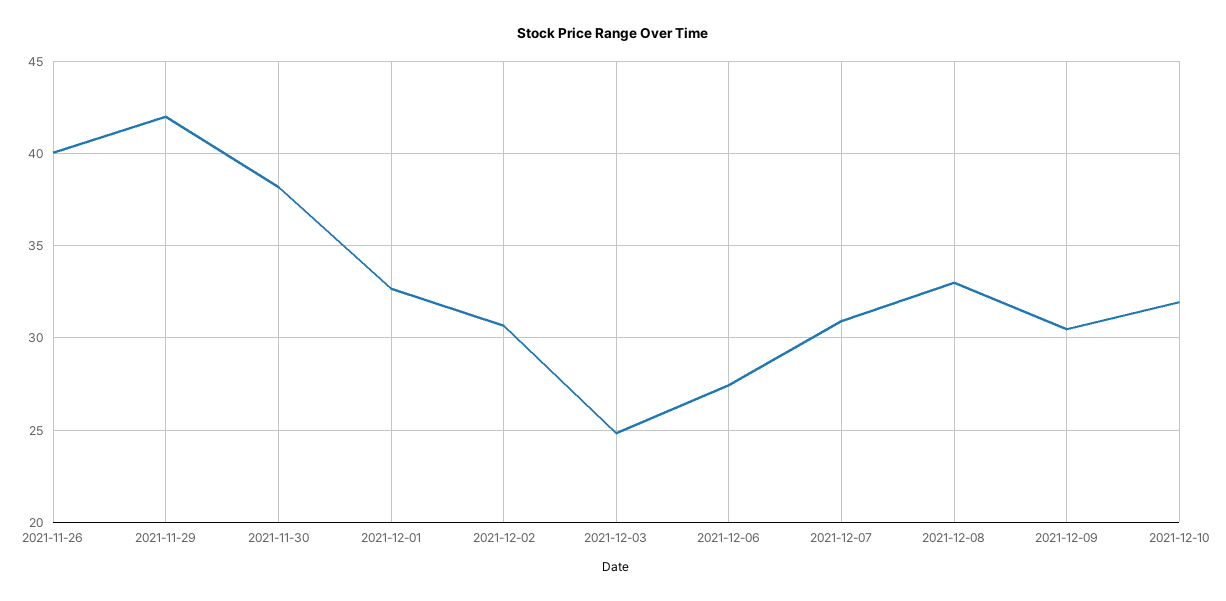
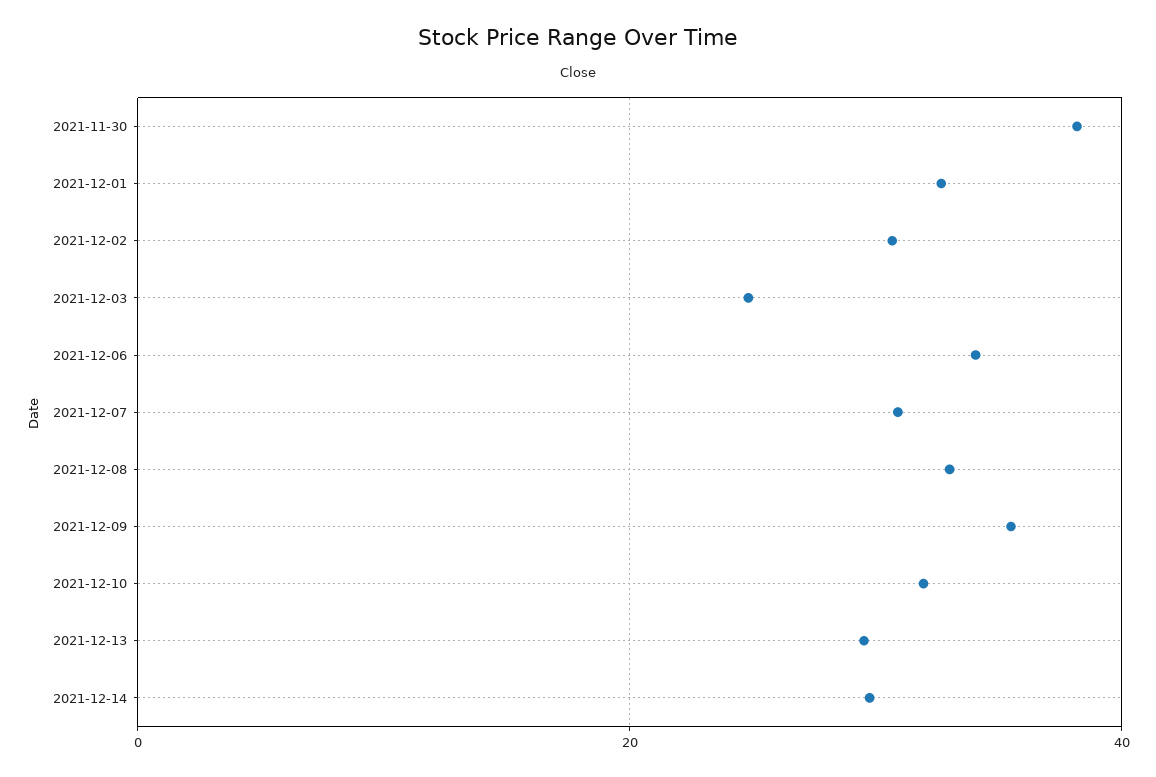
2021-11-26: 40 -> none
2021-11-29: 42 -> none
2021-12-06: 27.5 -> 34
2021-12-09: 30.5 -> 36
2021-12-13: none -> 30
2021-12-14: none -> 30

